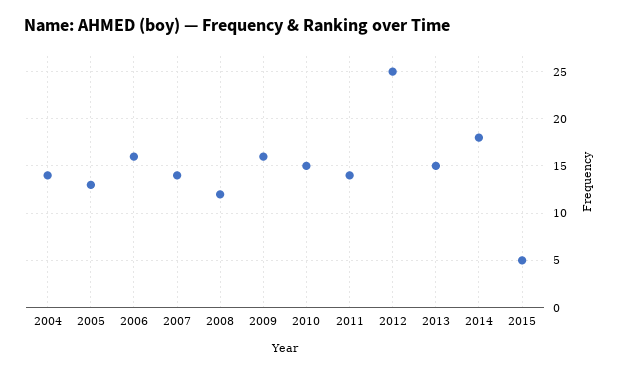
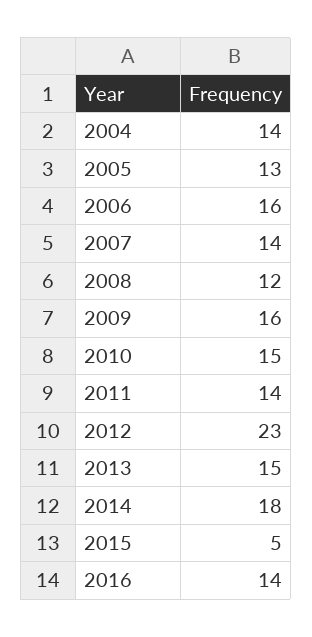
2012: 25 -> 23
2016: none -> 14

